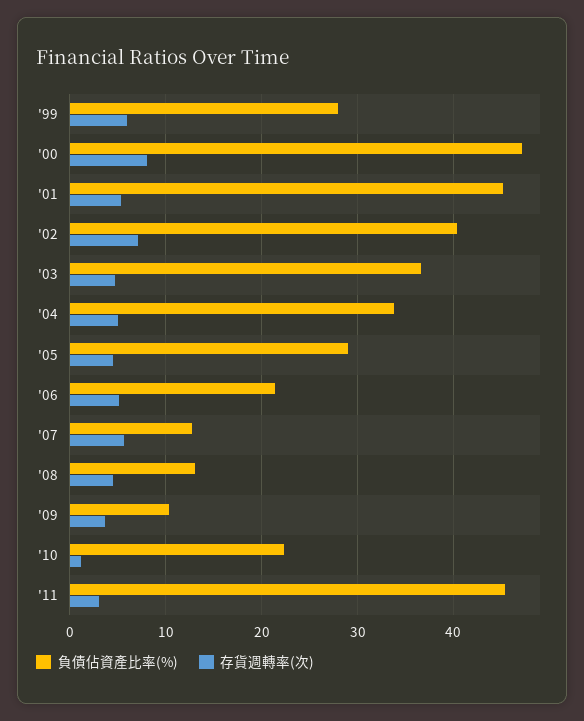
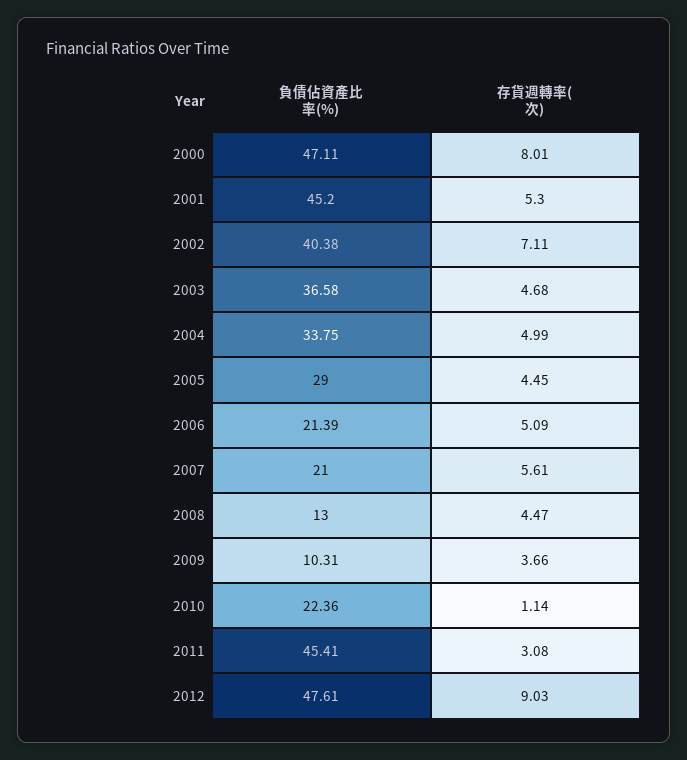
負債佔資產比率(%), '99: 28 -> none
存貨週轉率(次), '99: 6 -> none
負債佔資產比率(%), '07: 13 -> 21
負債佔資產比率(%), 2012: none -> 47.61
存貨週轉率(次), 2012: none -> 9.03

